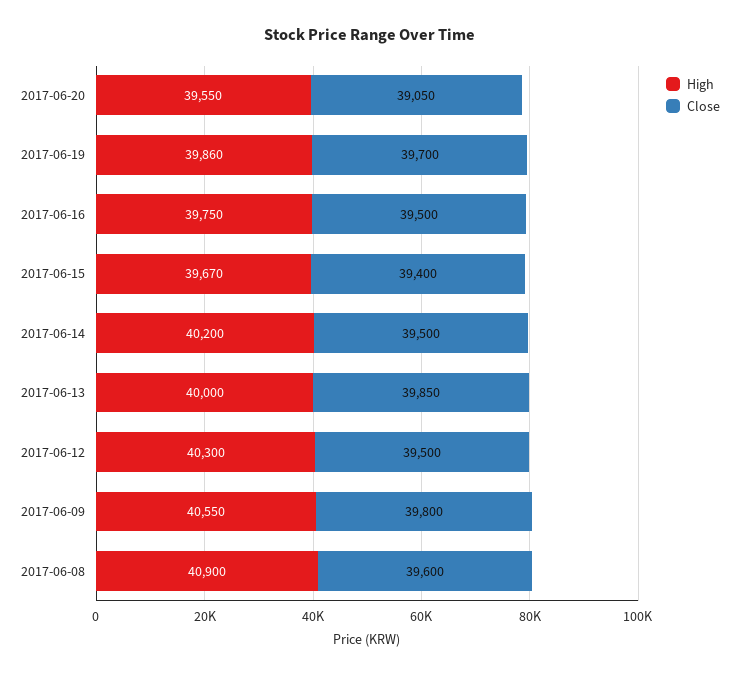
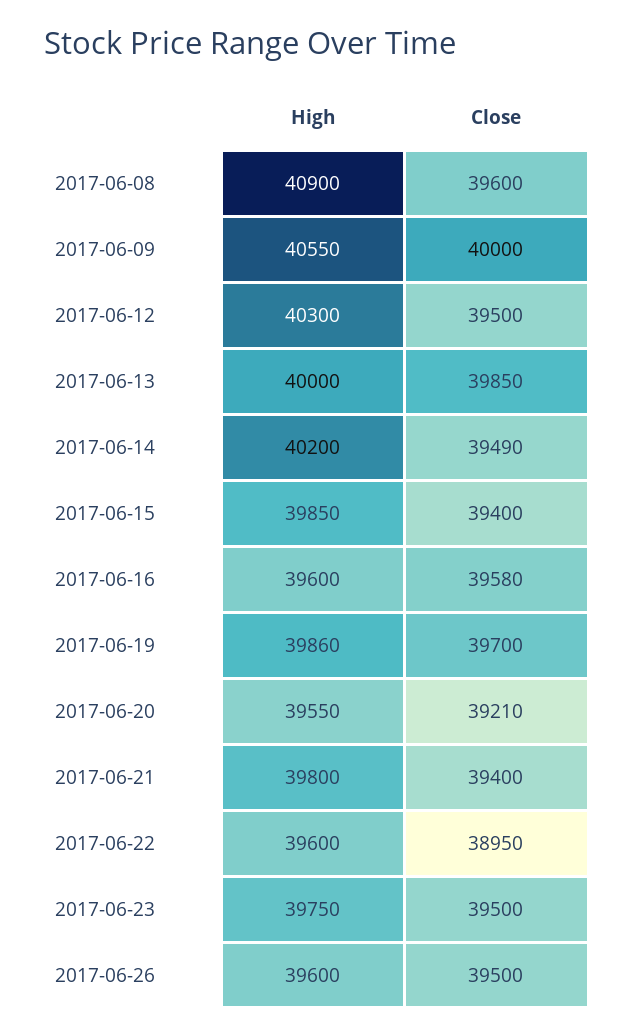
Close, 2017-06-20: 39050 -> 39210
High, 2017-06-16: 39750 -> 39600
Close, 2017-06-16: 39500 -> 39580
High, 2017-06-15: 39670 -> 39850
Close, 2017-06-14: 39500 -> 39490
Close, 2017-06-09: 39800 -> 40000
High, 2017-06-21: none -> 39800
Close, 2017-06-21: none -> 39400
High, 2017-06-22: none -> 39600
Close, 2017-06-22: none -> 38950
High, 2017-06-23: none -> 39750
Close, 2017-06-23: none -> 39500
High, 2017-06-26: none -> 39600
Close, 2017-06-26: none -> 39500

